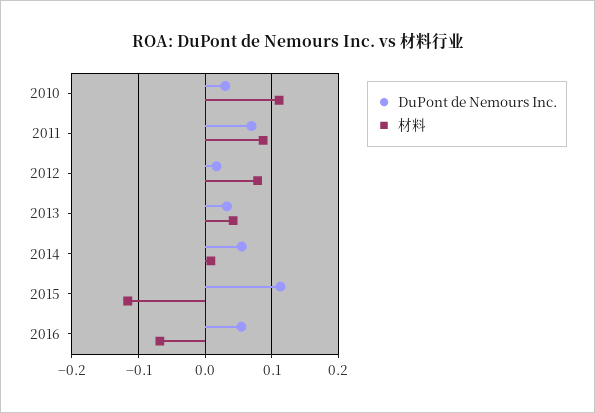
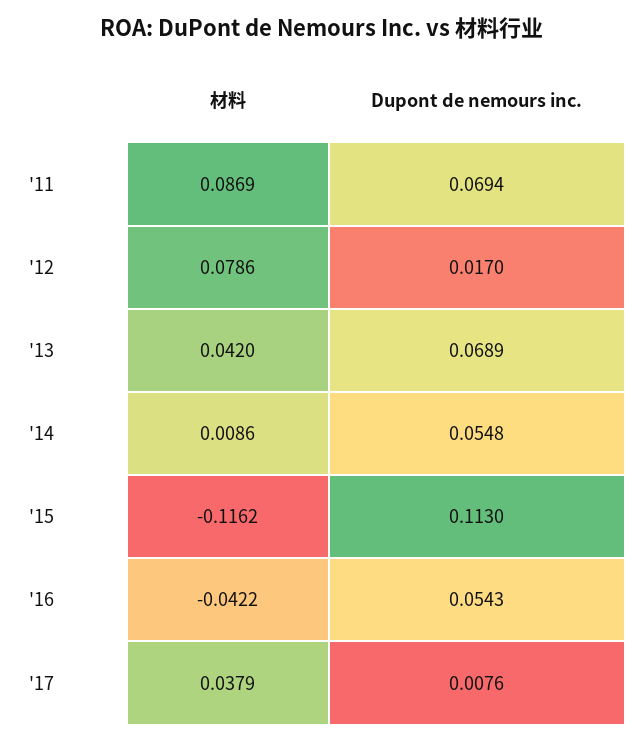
DuPont de Nemours Inc., 2010: 0.03 -> none
材料, 2010: 0.11 -> none
DuPont de Nemours Inc., 2013: 0.03 -> 0.0689
材料, 2016: -0.07 -> -0.0422
材料, '17: none -> 0.0379
DuPont de Nemours Inc., '17: none -> 0.0076

